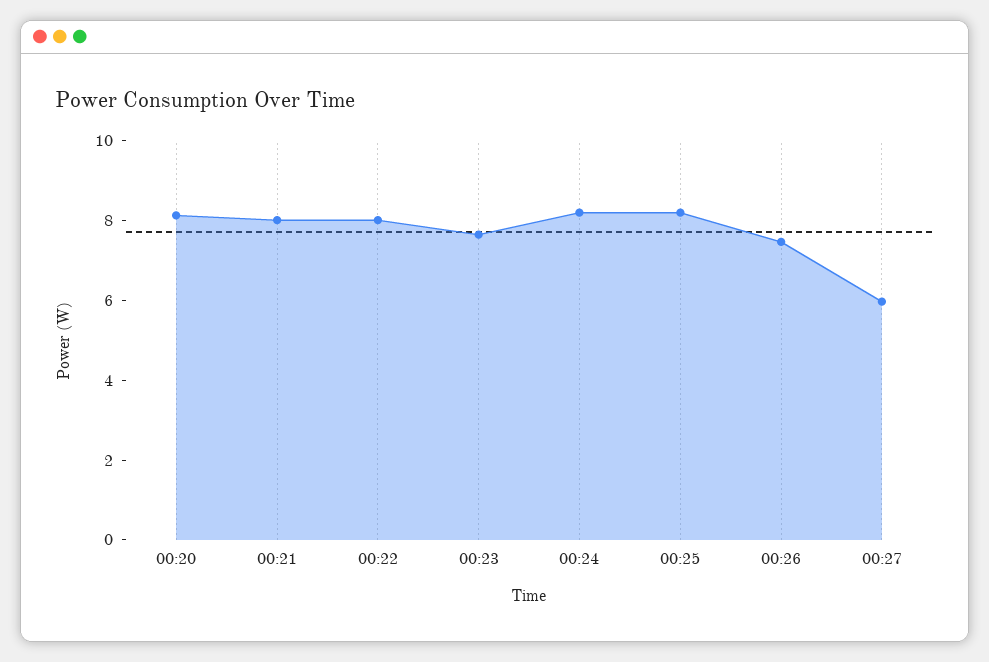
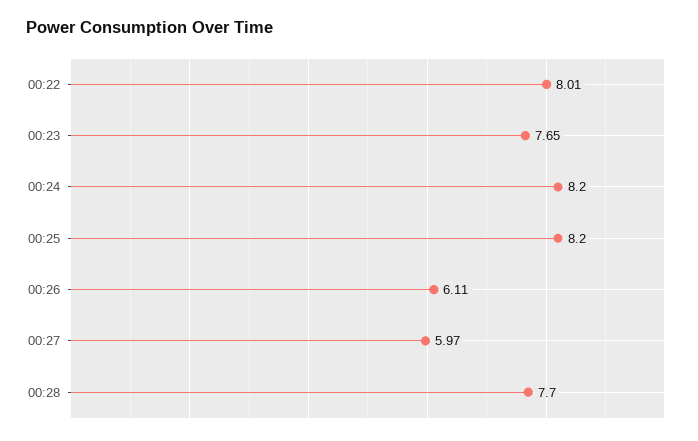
00:20: 8 -> none
00:21: 8 -> none
00:26: 7.5 -> 6.11
00:28: none -> 7.7

